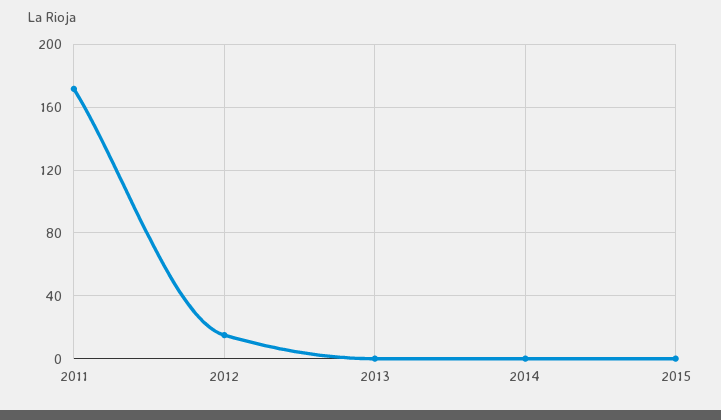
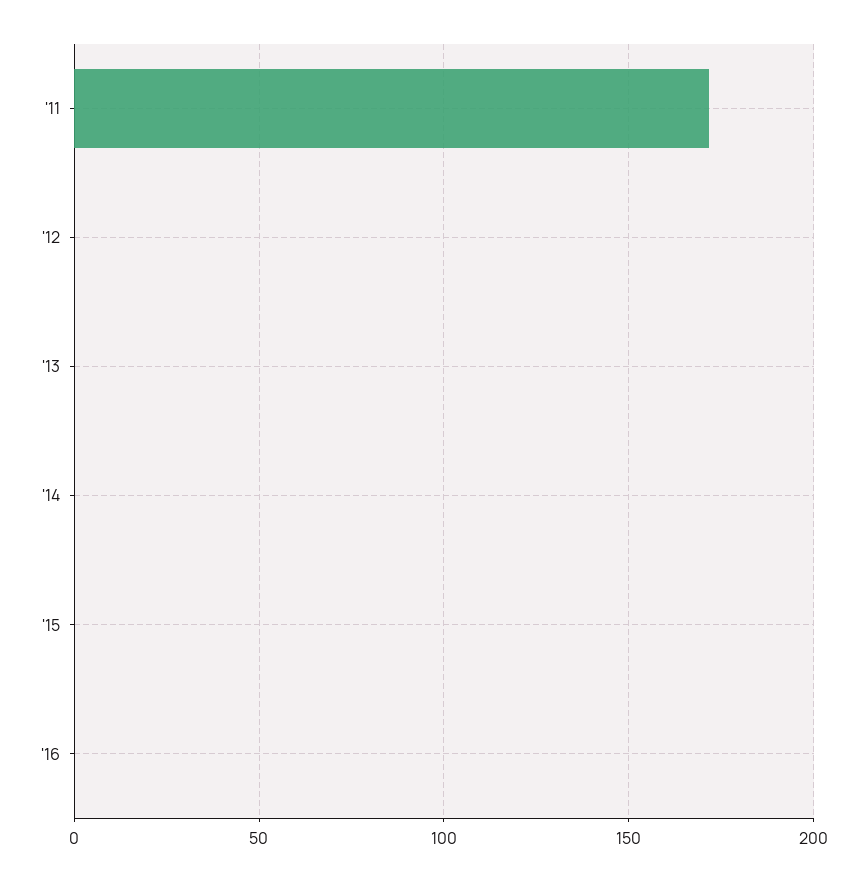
2012: 15 -> 0
'16: none -> 0

